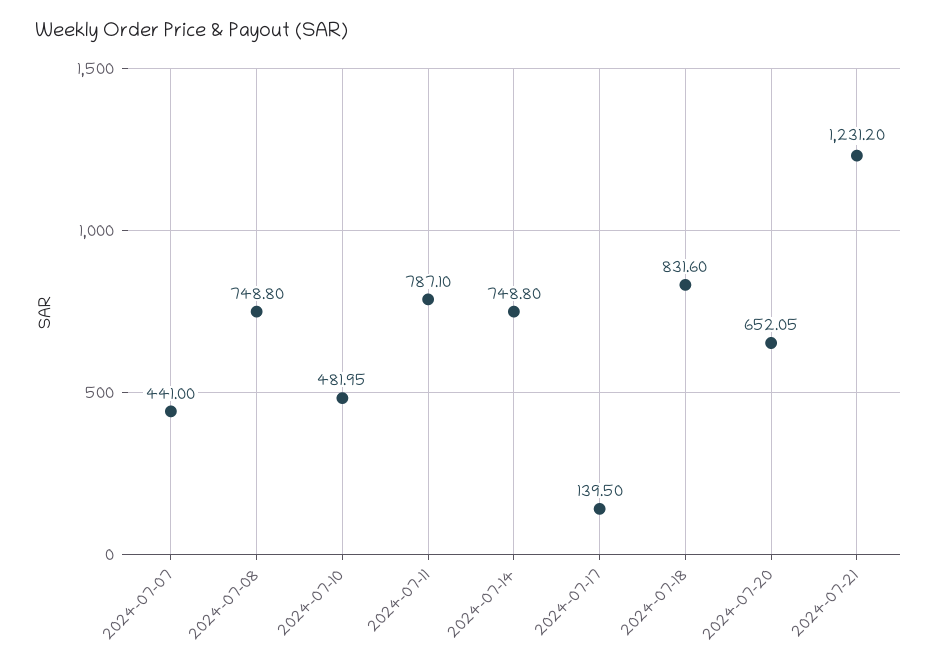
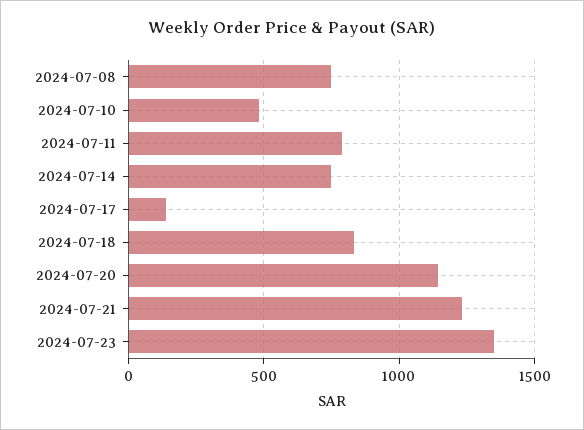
2024-07-07: 441 -> none
2024-07-20: 652.05 -> 1150
2024-07-23: none -> 1350

